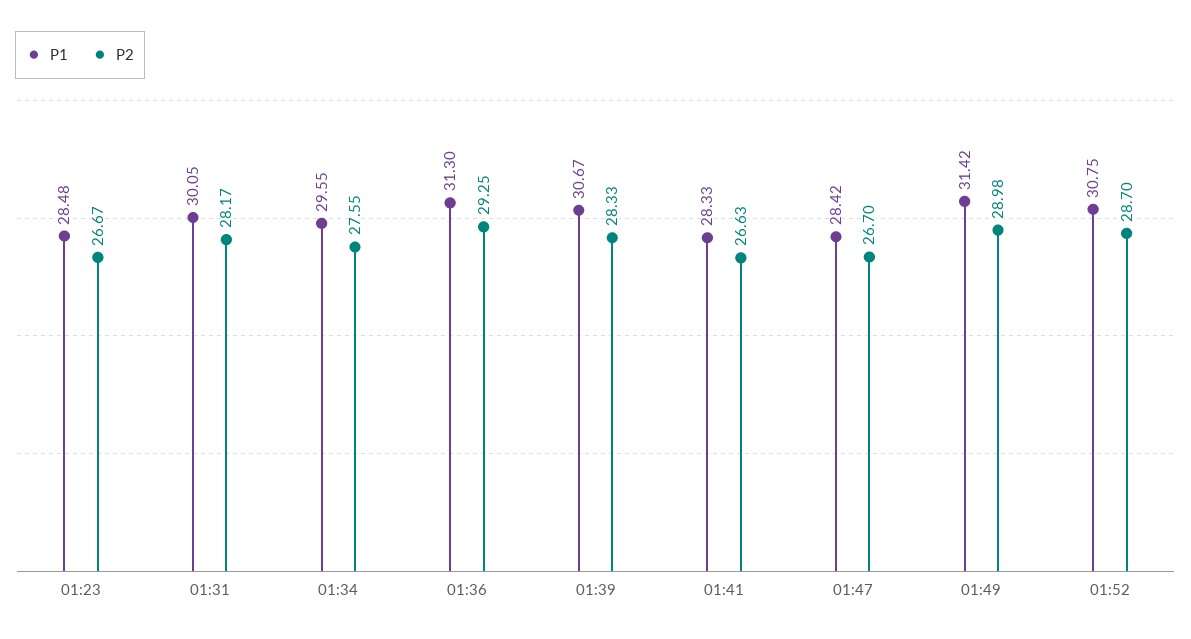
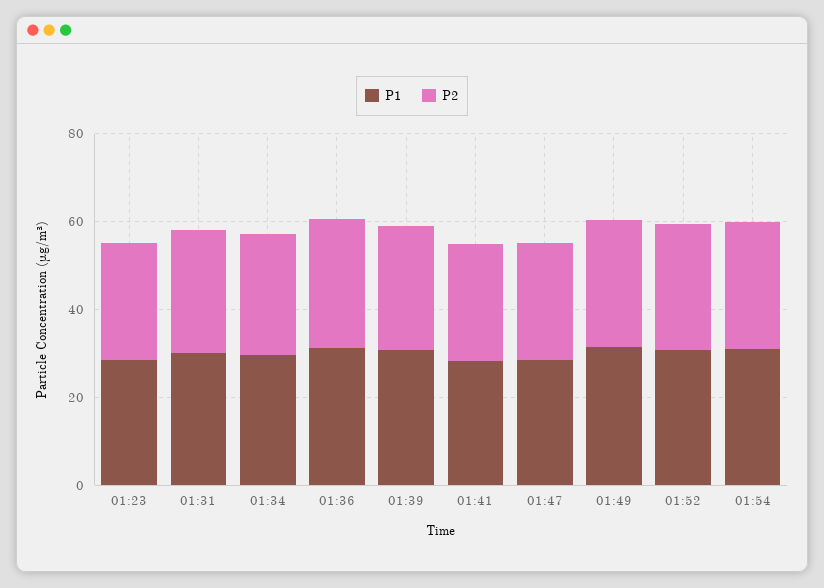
P1, 01:54: none -> 30
P2, 01:54: none -> 30

